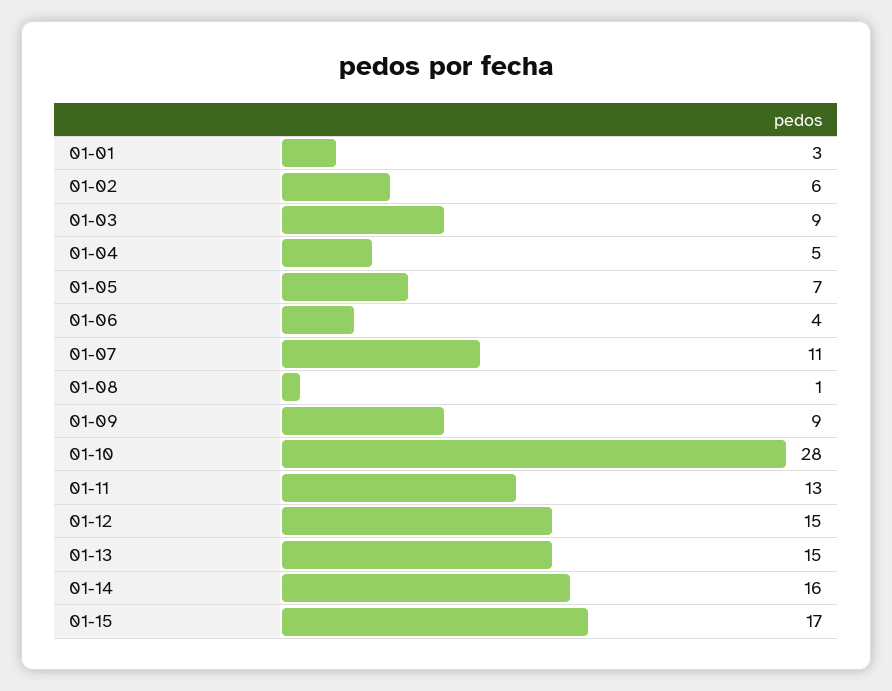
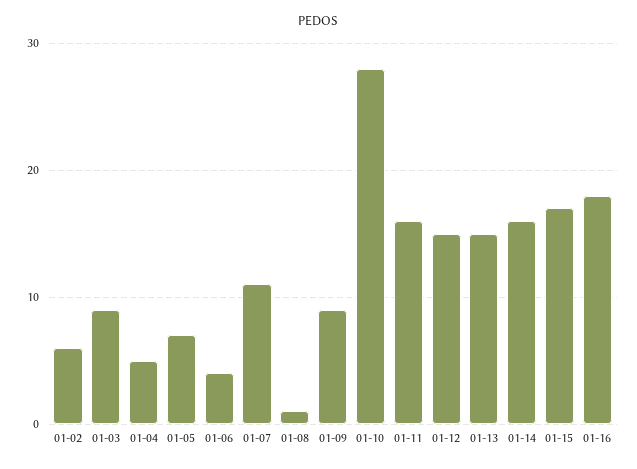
01-01: 3 -> none
01-11: 13 -> 16
01-16: none -> 18

